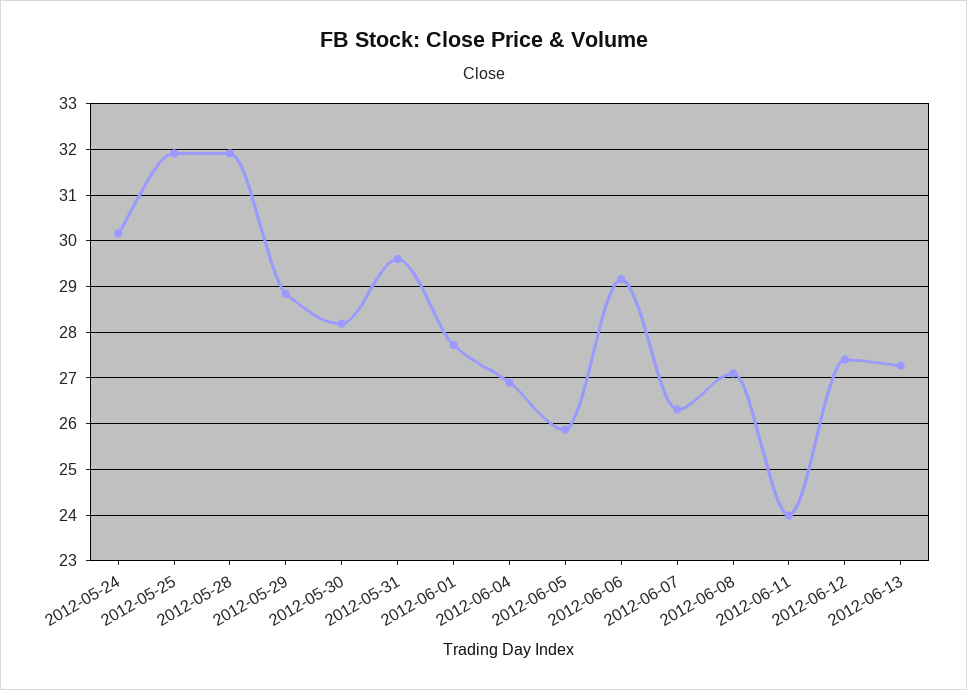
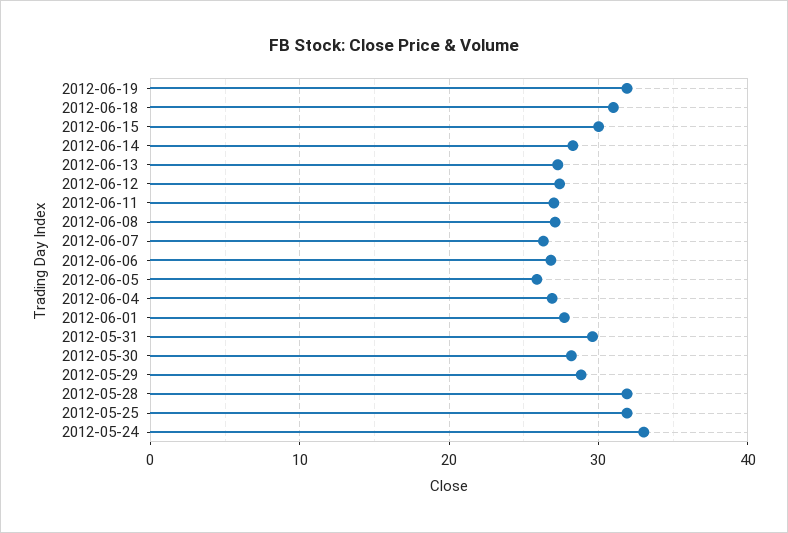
2012-05-24: 30.2 -> 33
2012-06-06: 29.2 -> 27
2012-06-11: 24 -> 27
2012-06-19: none -> 32
2012-06-18: none -> 31
2012-06-15: none -> 30
2012-06-14: none -> 28

